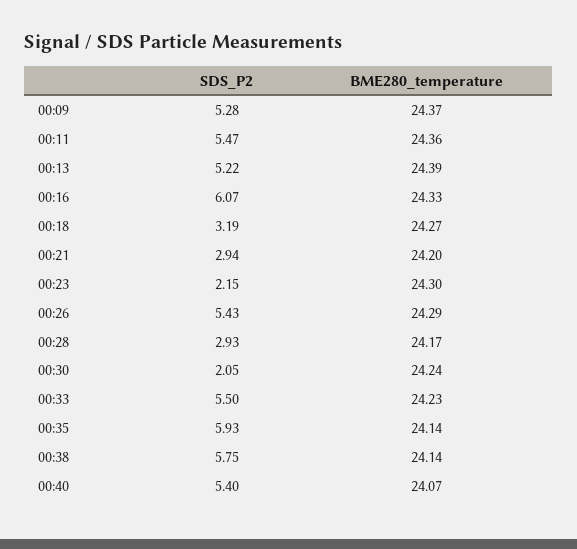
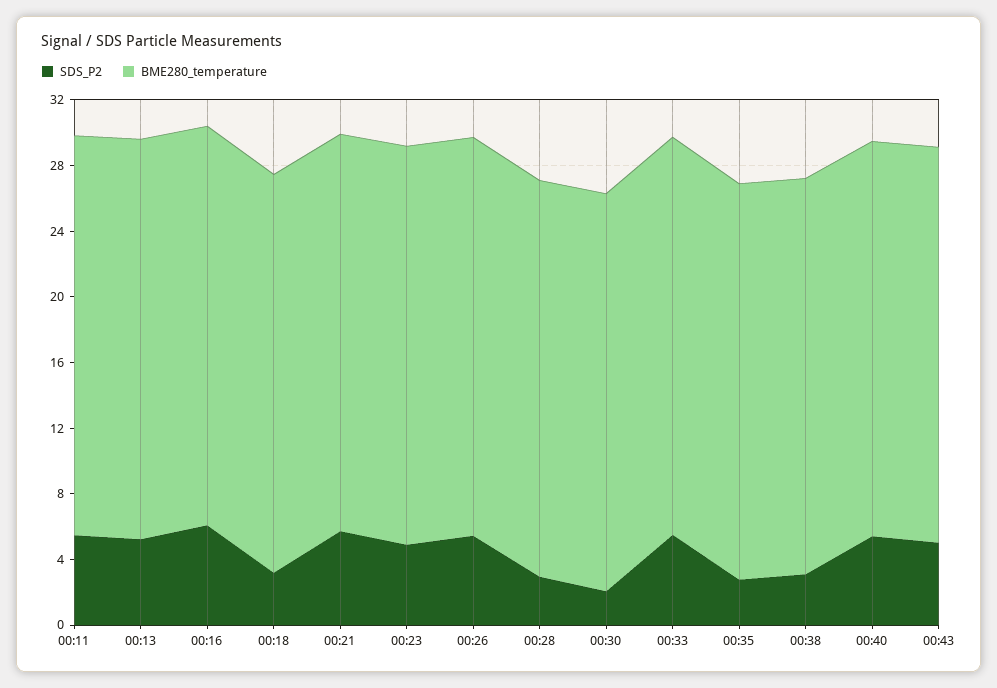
SDS_P2, 00:09: 5.28 -> none
BME280_temperature, 00:09: 24.37 -> none
SDS_P2, 00:21: 2.94 -> 6
SDS_P2, 00:23: 2.15 -> 5
SDS_P2, 00:35: 5.93 -> 3
SDS_P2, 00:38: 5.75 -> 3
SDS_P2, 00:43: none -> 5
BME280_temperature, 00:43: none -> 24

